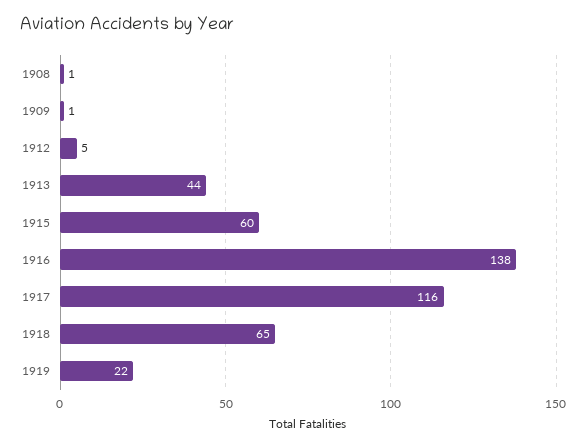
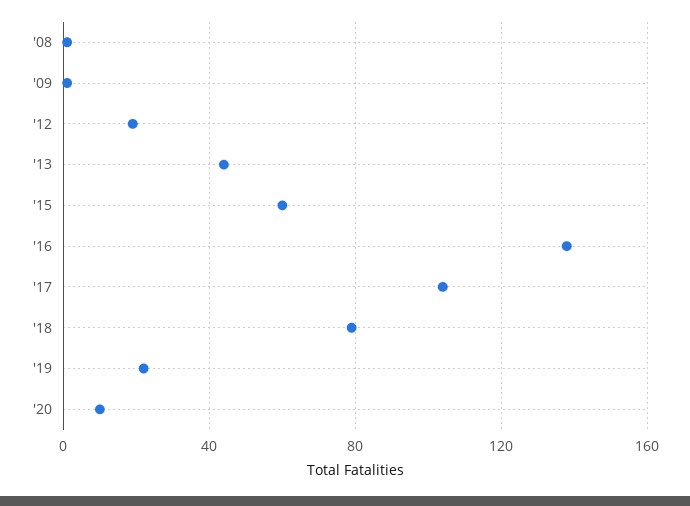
1912: 5 -> 20
1917: 116 -> 105
1918: 65 -> 80
'20: none -> 10

